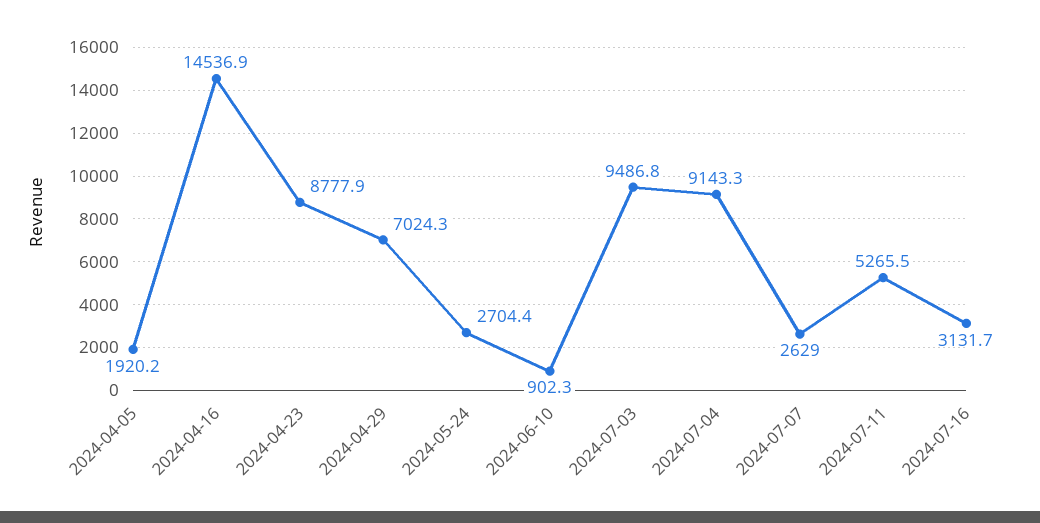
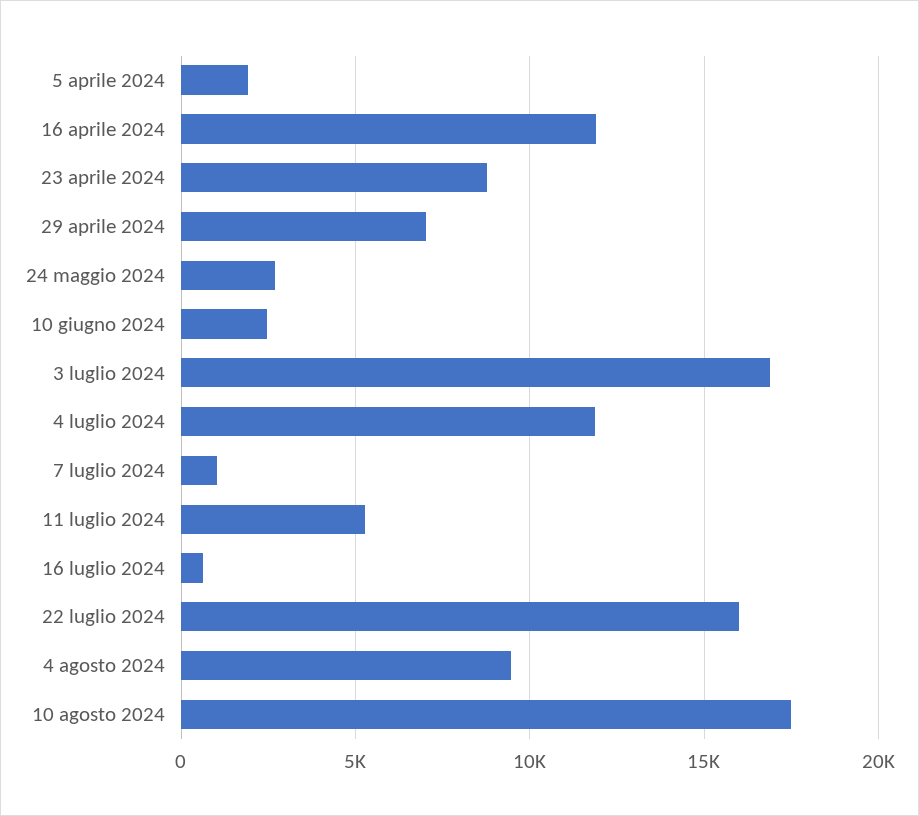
2024-04-16: 14536.9 -> 12000
2024-06-10: 902.3 -> 2500
2024-07-03: 9486.8 -> 17000
2024-07-04: 9143.3 -> 12000
2024-07-07: 2629 -> 1000
2024-07-16: 3131.7 -> 500
22 luglio 2024: none -> 16000
4 agosto 2024: none -> 9500
10 agosto 2024: none -> 17500

